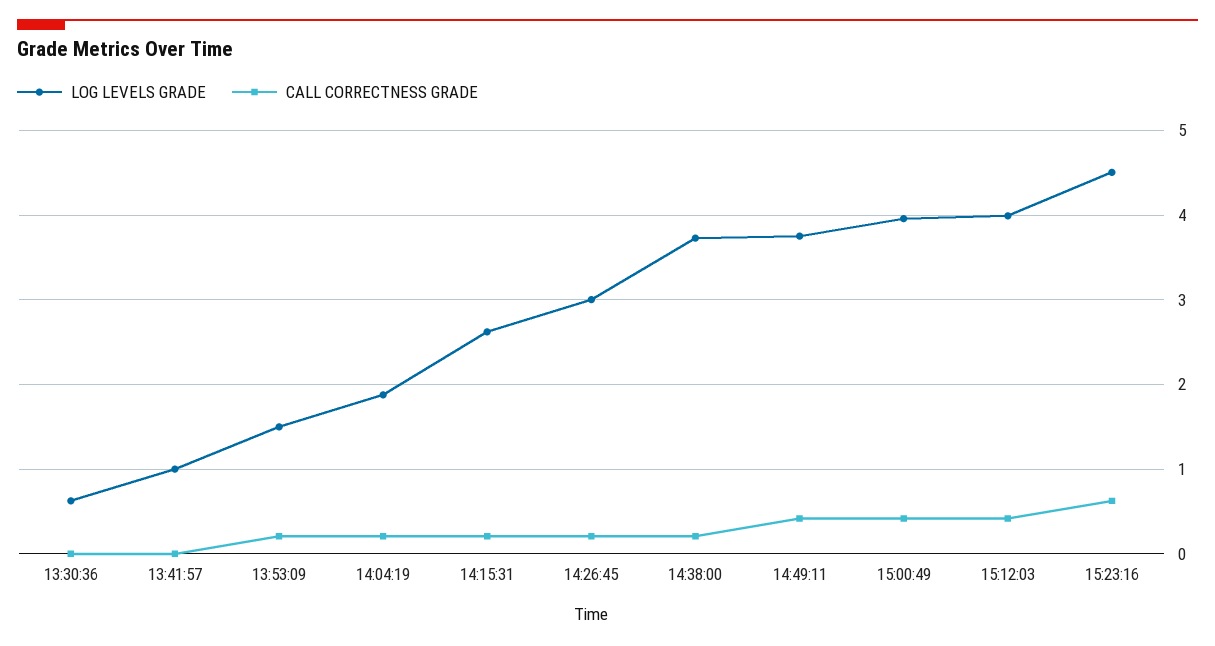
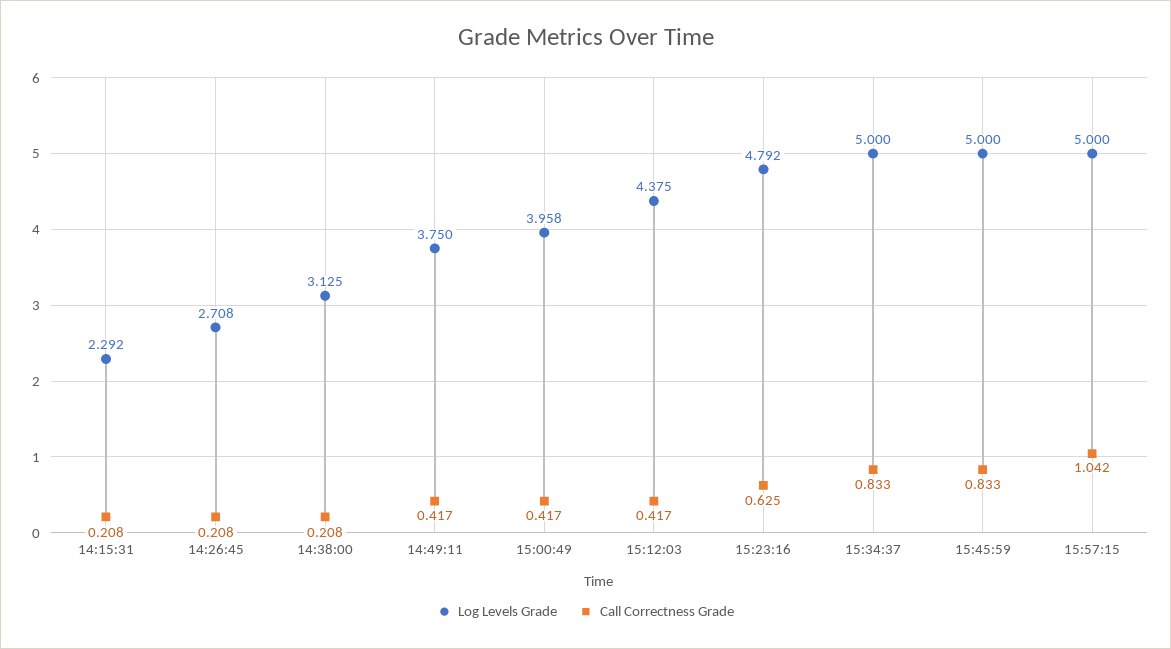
LOG LEVELS GRADE, 13:30:36: 0.6 -> none
CALL CORRECTNESS GRADE, 13:30:36: 0 -> none
LOG LEVELS GRADE, 13:41:57: 1 -> none
CALL CORRECTNESS GRADE, 13:41:57: 0 -> none
LOG LEVELS GRADE, 13:53:09: 1.5 -> none
CALL CORRECTNESS GRADE, 13:53:09: 0.2 -> none
LOG LEVELS GRADE, 14:04:19: 1.9 -> none
CALL CORRECTNESS GRADE, 14:04:19: 0.2 -> none
LOG LEVELS GRADE, 14:15:31: 2.6 -> 2.292
LOG LEVELS GRADE, 14:26:45: 3 -> 2.708
LOG LEVELS GRADE, 14:38:00: 3.7 -> 3.125
LOG LEVELS GRADE, 15:12:03: 4 -> 4.375
LOG LEVELS GRADE, 15:23:16: 4.5 -> 4.792
LOG LEVELS GRADE, 15:34:37: none -> 5
CALL CORRECTNESS GRADE, 15:34:37: none -> 0.833
LOG LEVELS GRADE, 15:45:59: none -> 5
CALL CORRECTNESS GRADE, 15:45:59: none -> 0.833
LOG LEVELS GRADE, 15:57:15: none -> 5
CALL CORRECTNESS GRADE, 15:57:15: none -> 1.042

